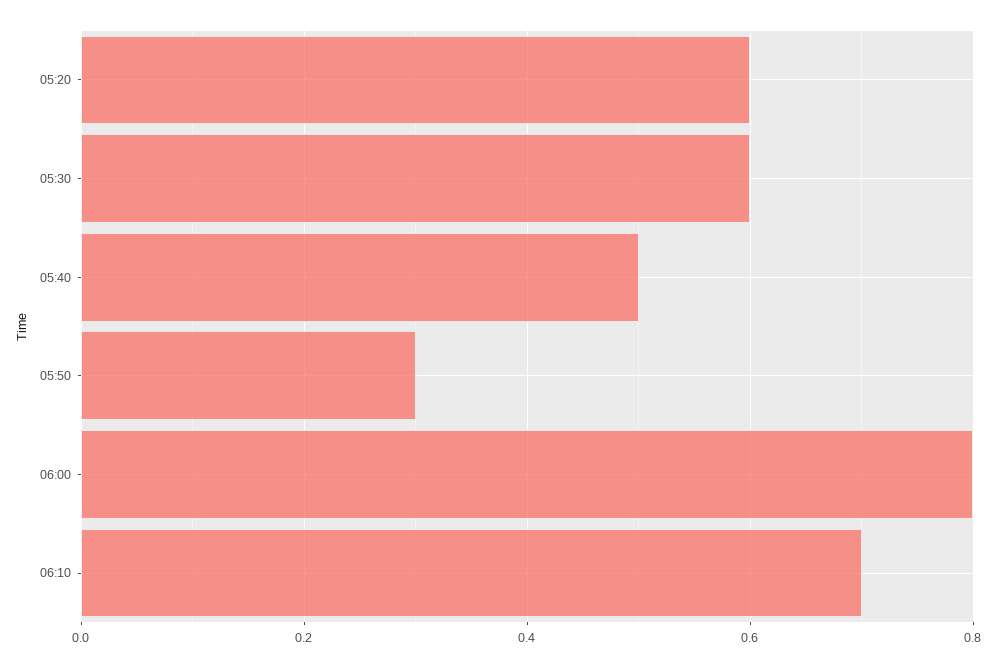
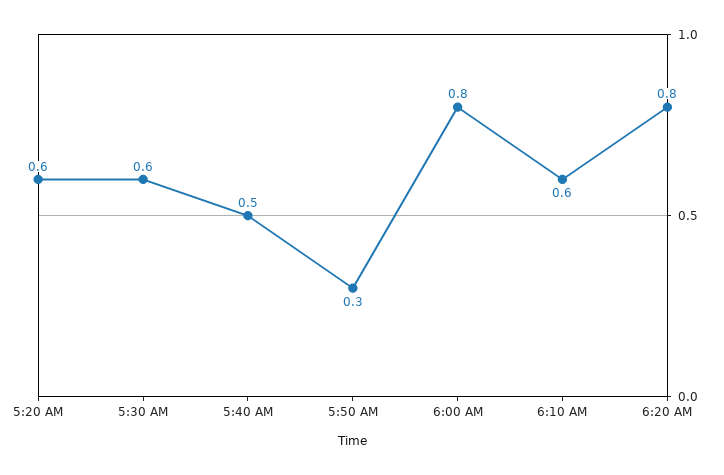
06:10: 0.7 -> 0.6
6:20 AM: none -> 0.8

